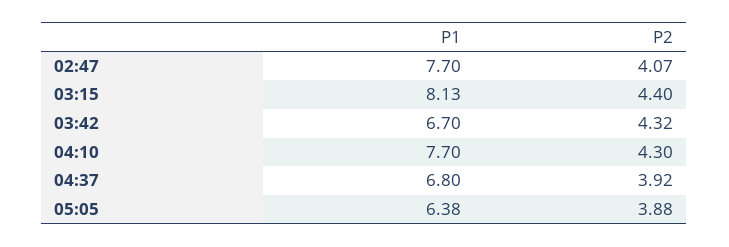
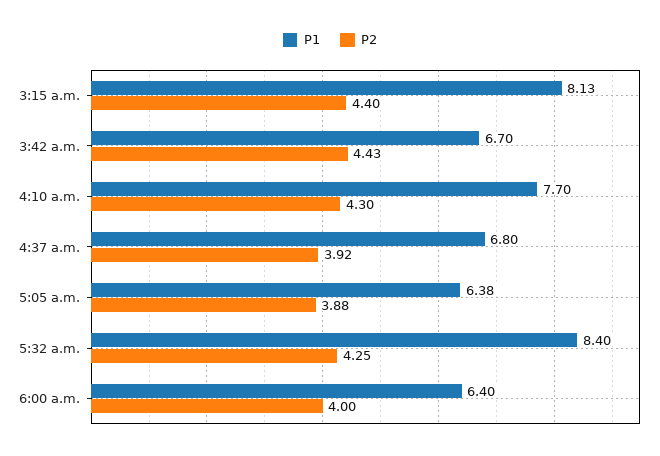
P1, 02:47: 7.7 -> none
P2, 02:47: 4.07 -> none
P2, 03:42: 4.32 -> 4.43
P1, 5:32 a.m.: none -> 8.4
P2, 5:32 a.m.: none -> 4.25
P1, 6:00 a.m.: none -> 6.4
P2, 6:00 a.m.: none -> 4

